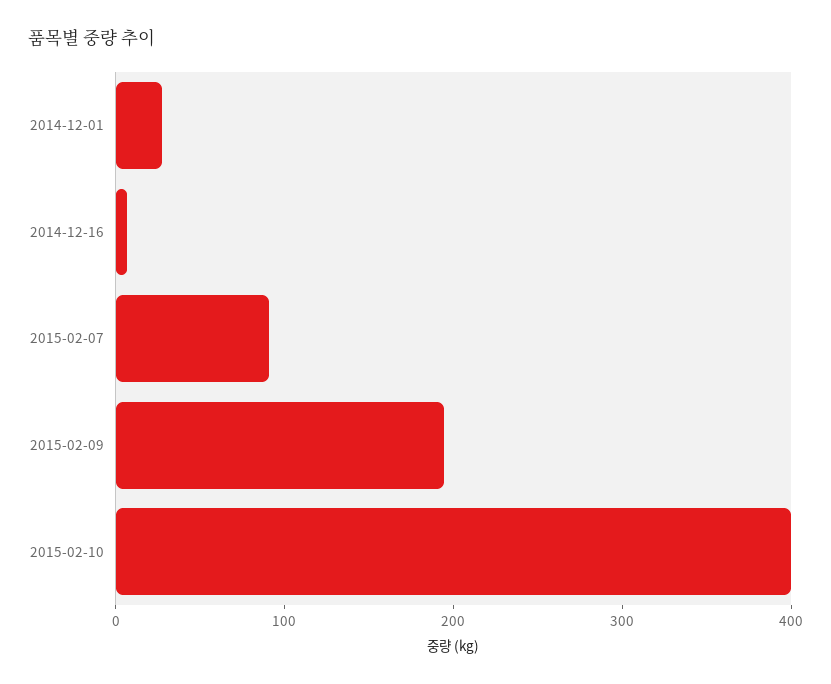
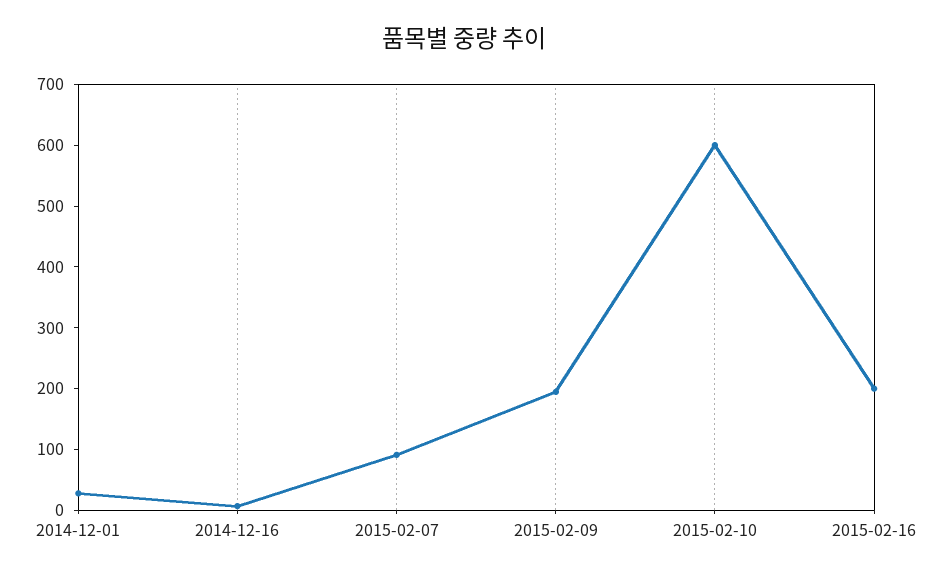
2015-02-10: 400 -> 600
2015-02-16: none -> 200

